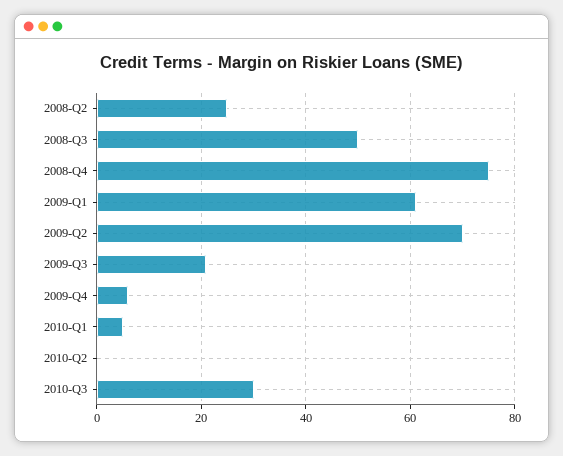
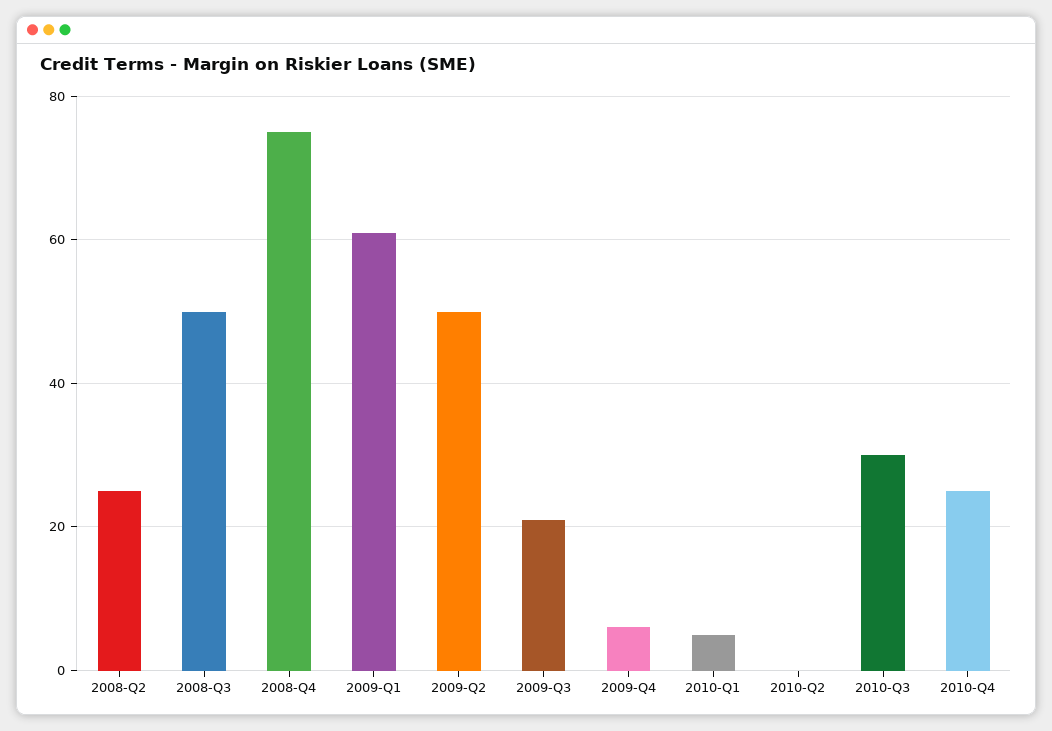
2009-Q2: 70 -> 50
2010-Q4: none -> 25

